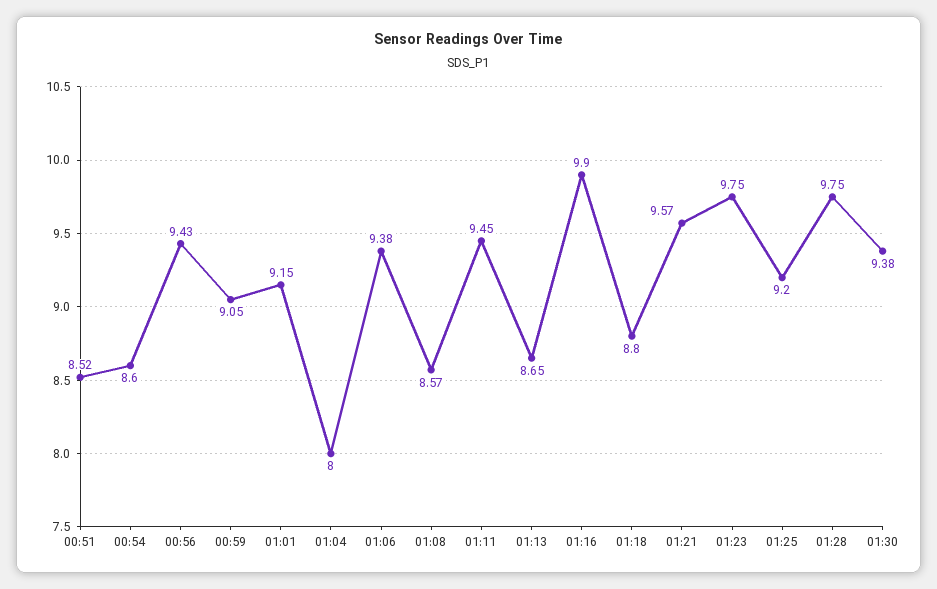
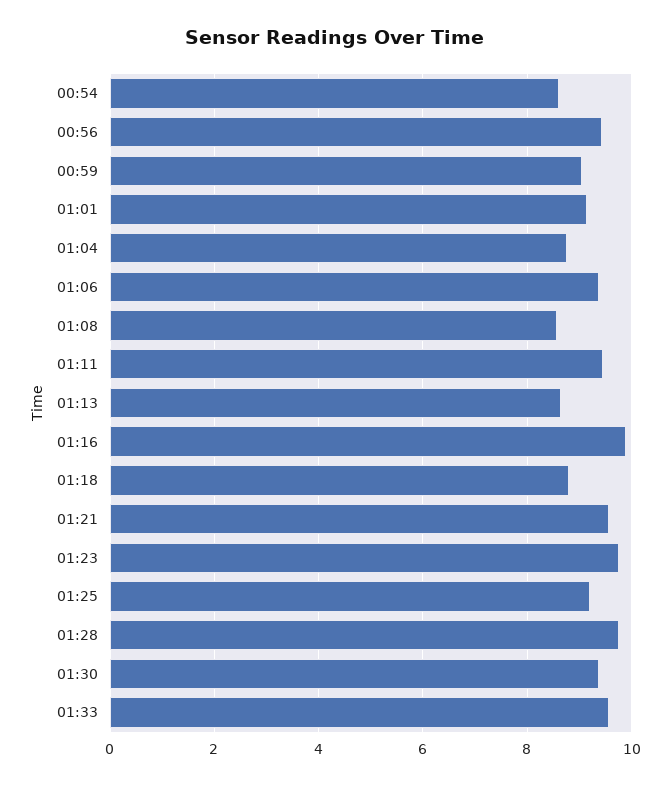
00:51: 8.52 -> none
01:04: 8 -> 8.8
01:33: none -> 9.6

